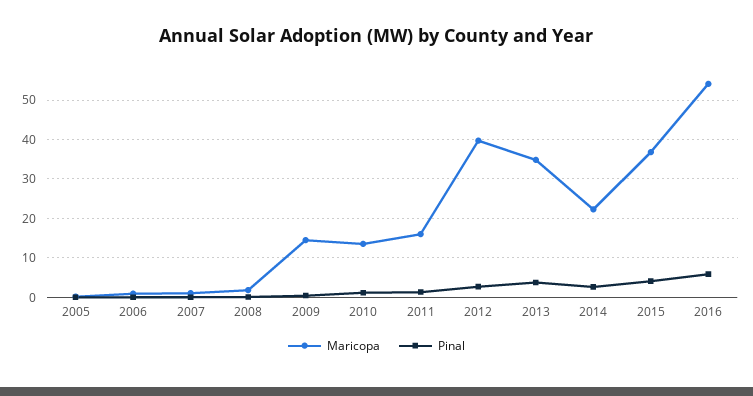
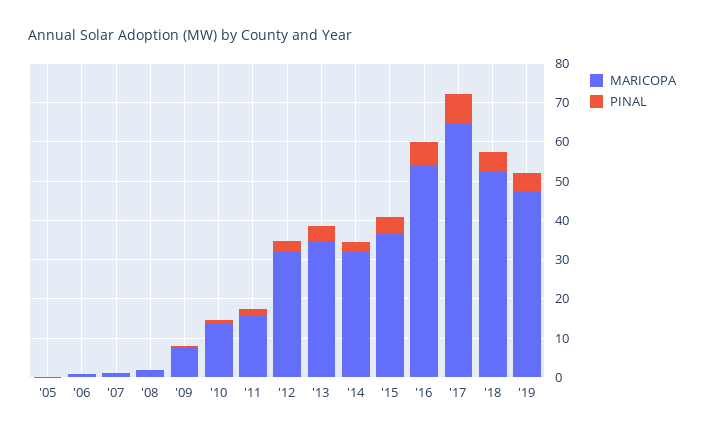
Maricopa, 2009: 14 -> 7.5
Maricopa, 2012: 40 -> 32.5
Maricopa, 2014: 22 -> 32.5
Maricopa, '17: none -> 65
Pinal, '17: none -> 7.5
Maricopa, '18: none -> 52.5
Pinal, '18: none -> 5
Maricopa, '19: none -> 47.5
Pinal, '19: none -> 5

